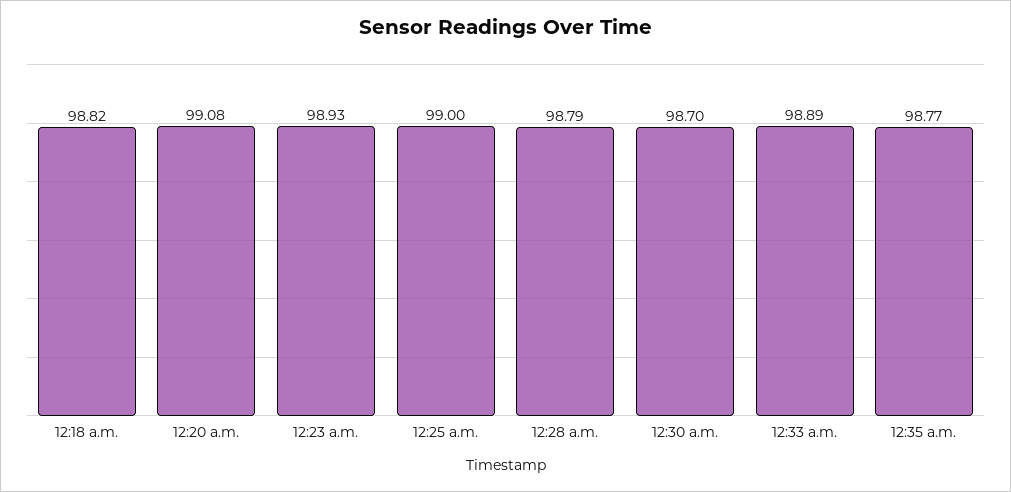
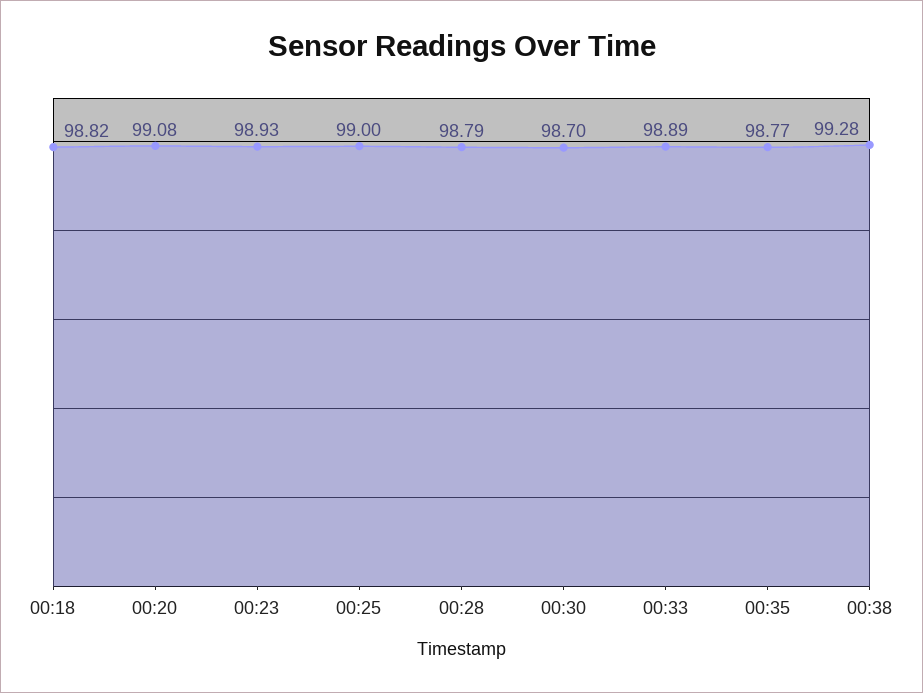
00:38: none -> 99.28

